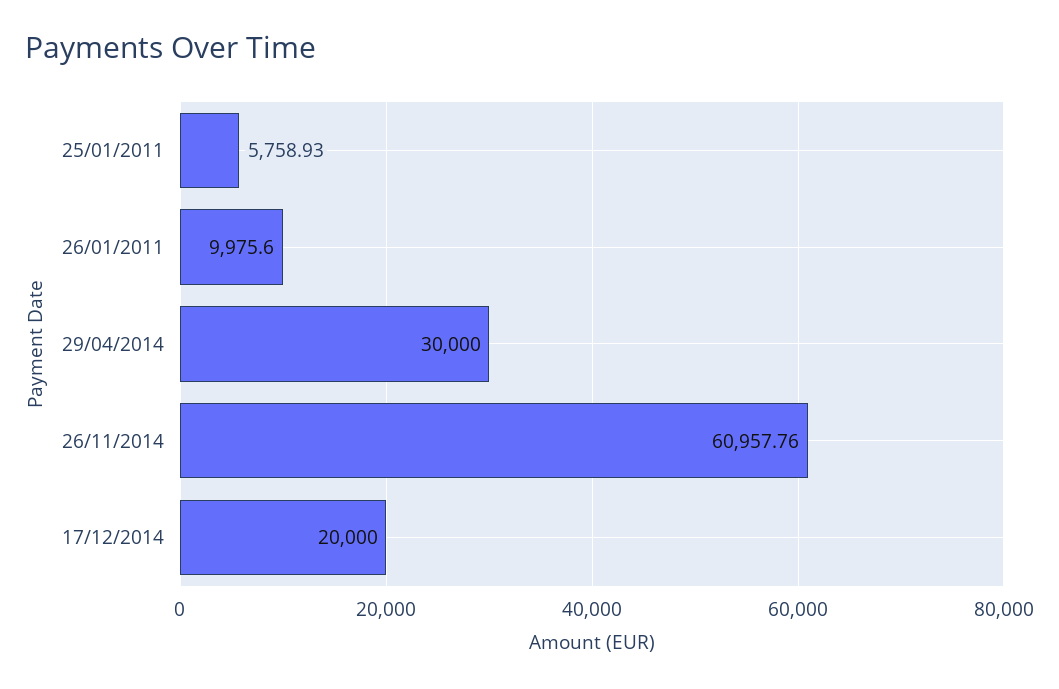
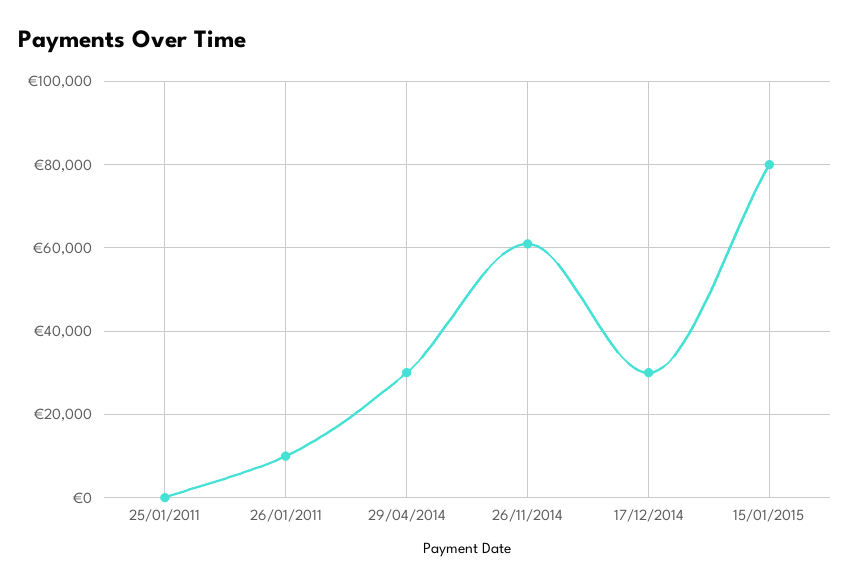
25/01/2011: 5758.93 -> 0
17/12/2014: 20000 -> 30000
15/01/2015: none -> 80000

